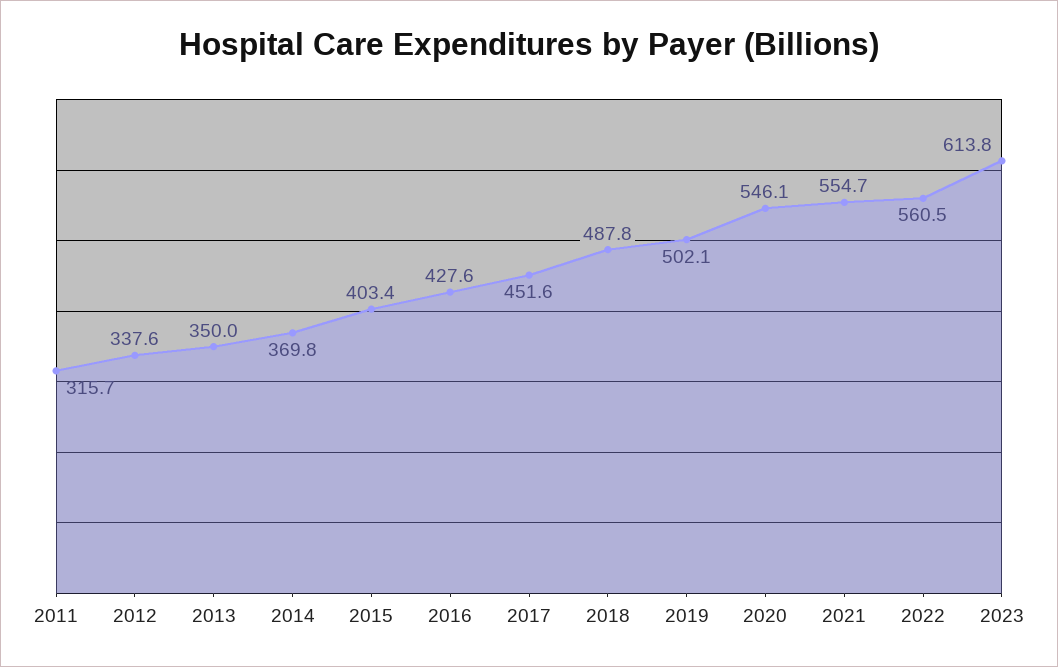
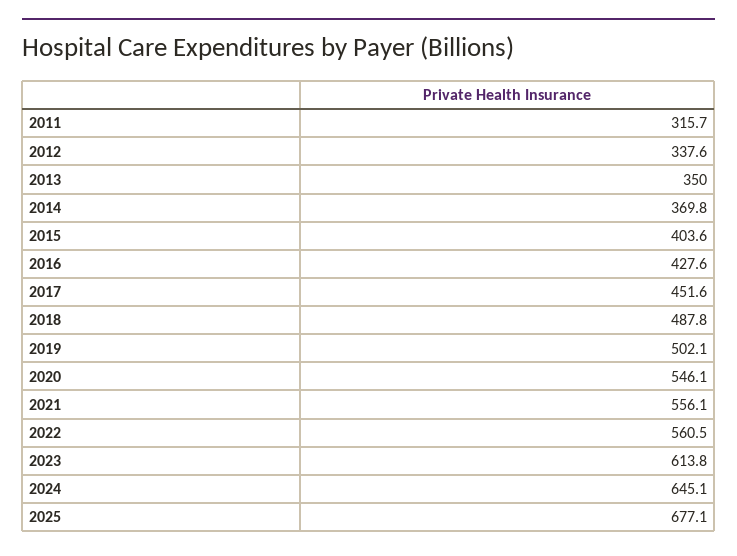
2015: 403.4 -> 403.6
2021: 554.7 -> 556.1
2024: none -> 645.1
2025: none -> 677.1

